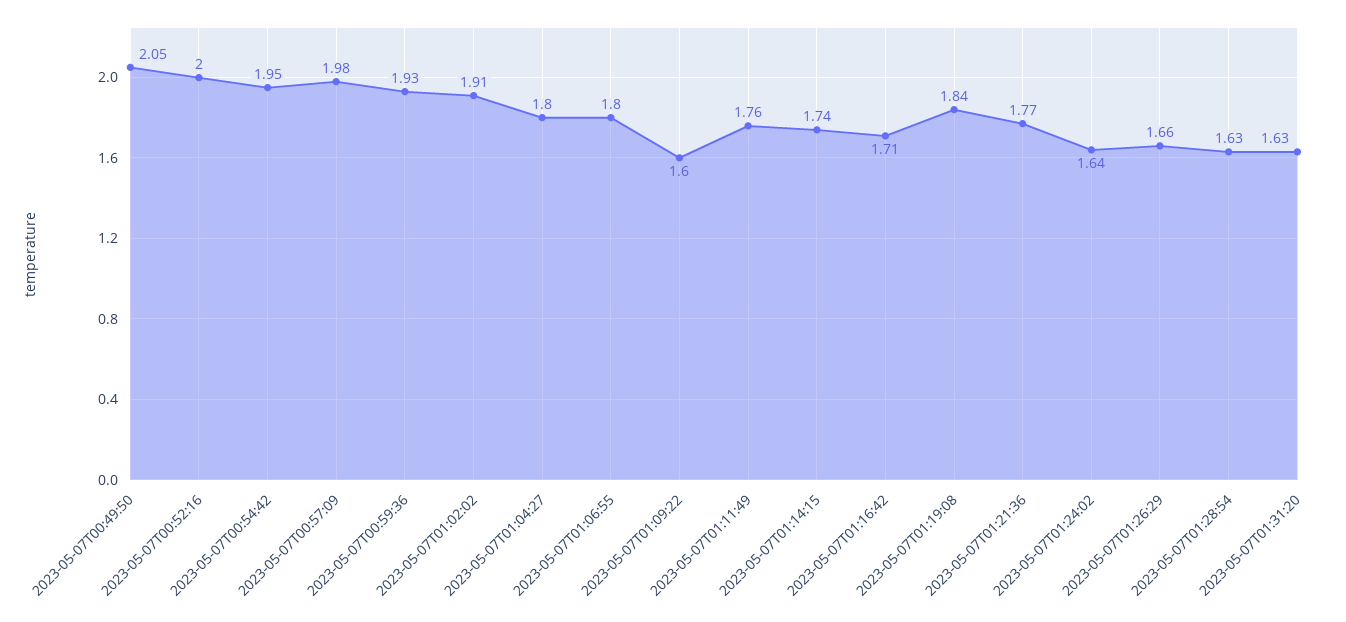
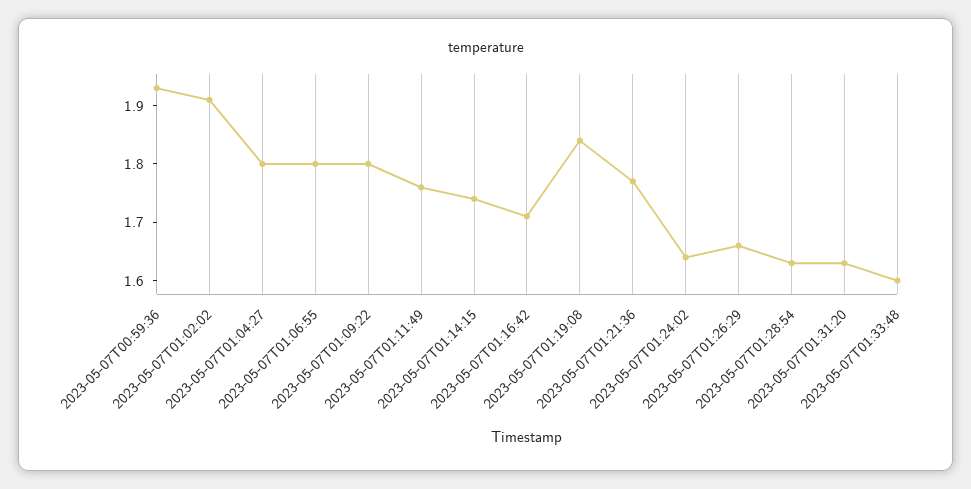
2023-05-07T00:49:50: 2.05 -> none
2023-05-07T00:52:16: 2 -> none
2023-05-07T00:54:42: 1.95 -> none
2023-05-07T00:57:09: 1.98 -> none
2023-05-07T01:09:22: 1.6 -> 1.8
2023-05-07T01:33:48: none -> 1.6

